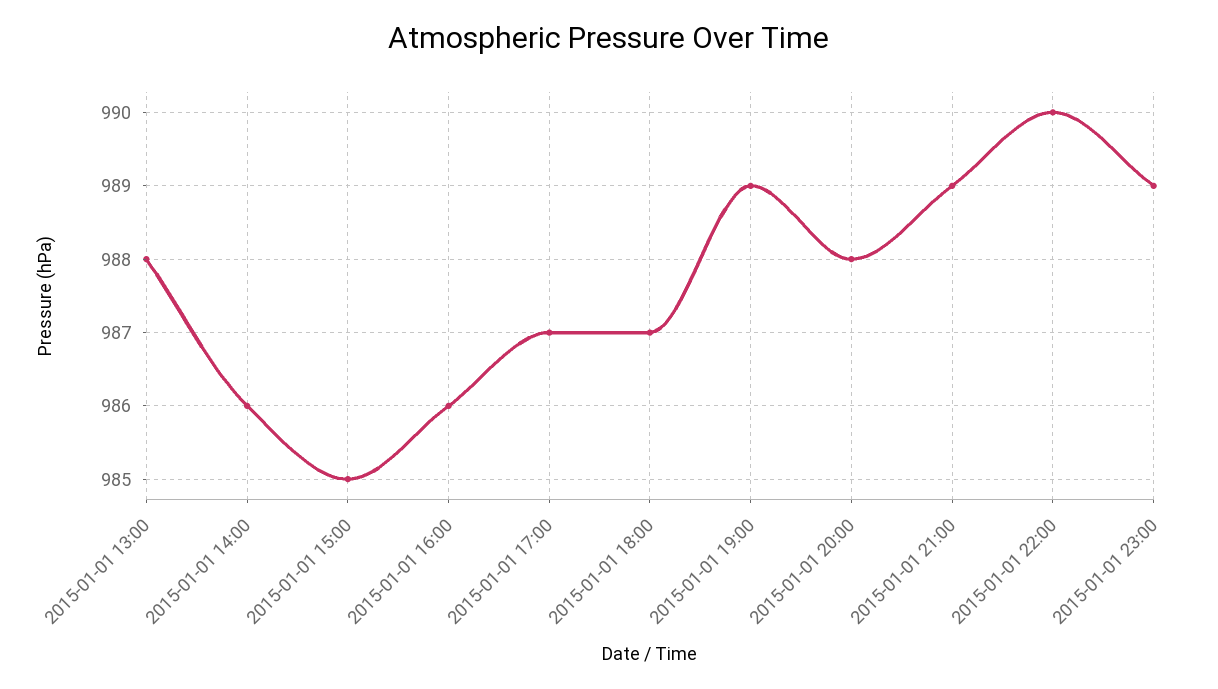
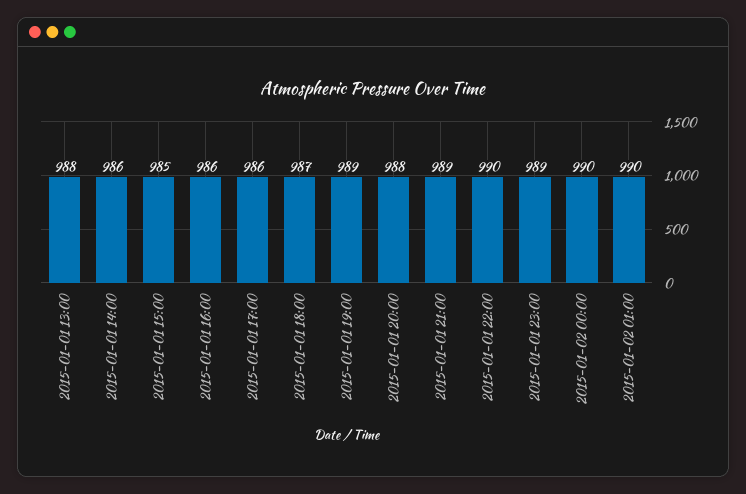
2015-01-01 17:00: 987 -> 986
2015-01-02 00:00: none -> 990
2015-01-02 01:00: none -> 990

